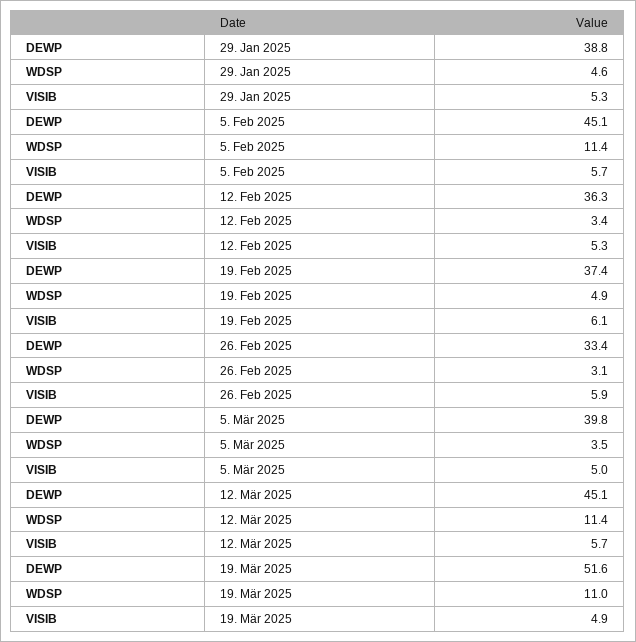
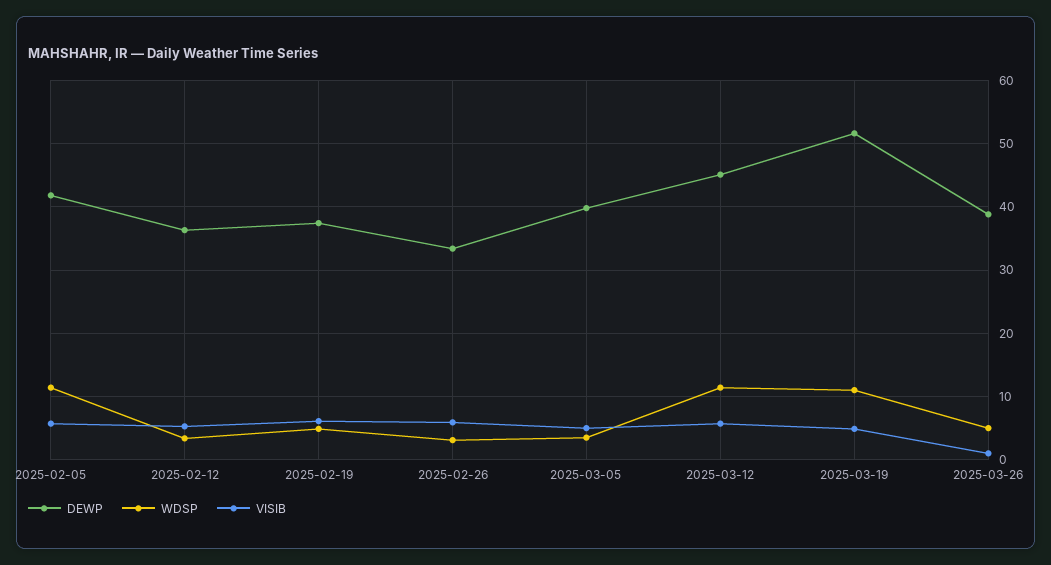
DEWP, 29. Jan 2025: 38.8 -> none
WDSP, 29. Jan 2025: 4.6 -> none
VISIB, 29. Jan 2025: 5.3 -> none
DEWP, 5. Feb 2025: 45.1 -> 42
DEWP, 2025-03-26: none -> 39
WDSP, 2025-03-26: none -> 5
VISIB, 2025-03-26: none -> 1

